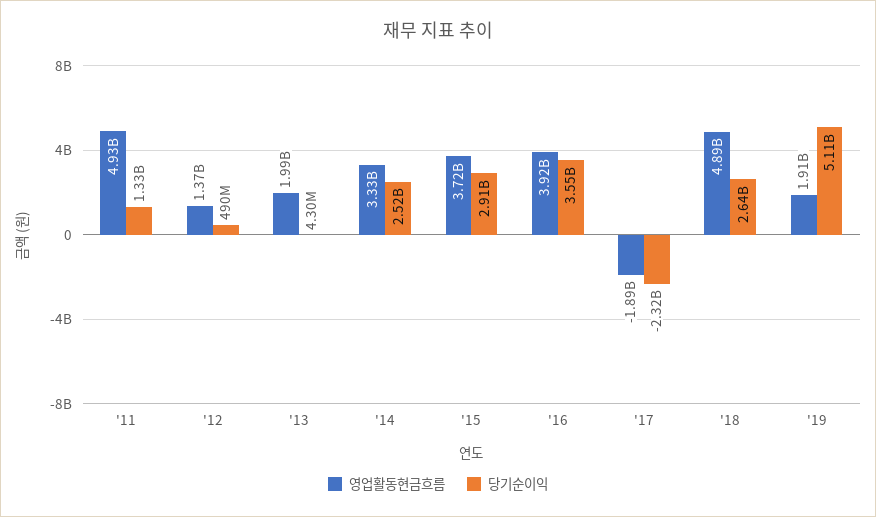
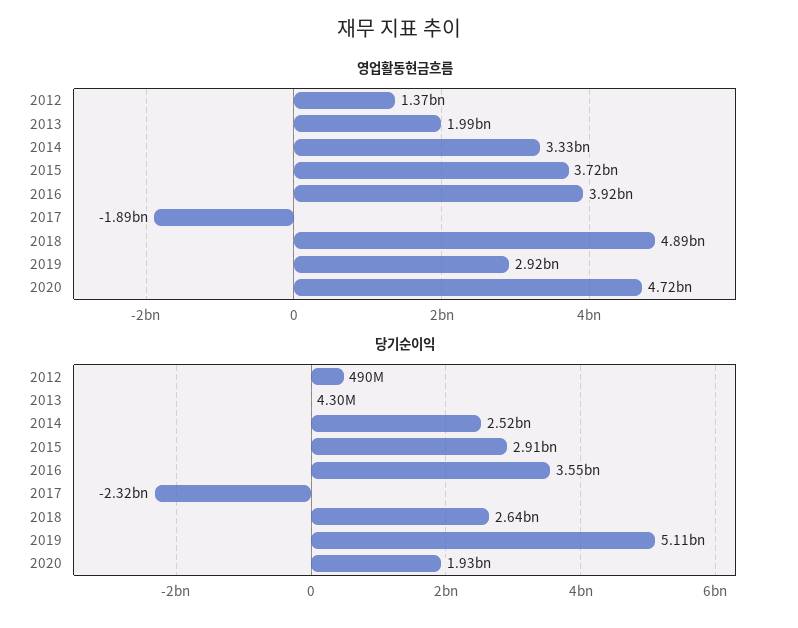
영업활동현금흐름, '11: 4930000000 -> none
당기순이익, '11: 1330000000 -> none
영업활동현금흐름, '19: 1910000000 -> 2920000000
영업활동현금흐름, 2020: none -> 4720000000
당기순이익, 2020: none -> 1930000000

